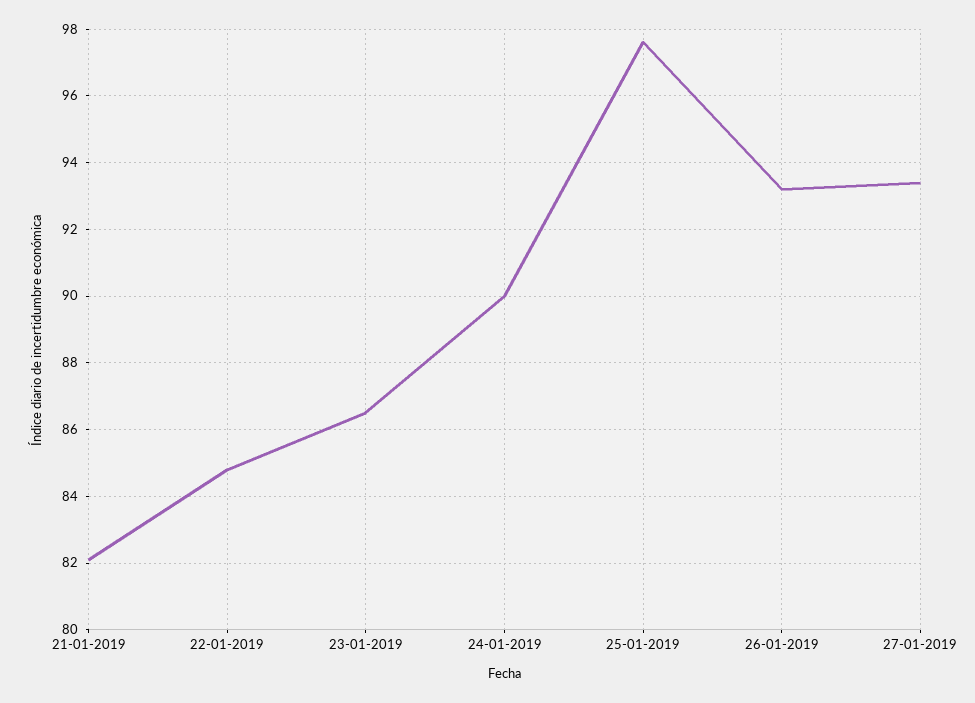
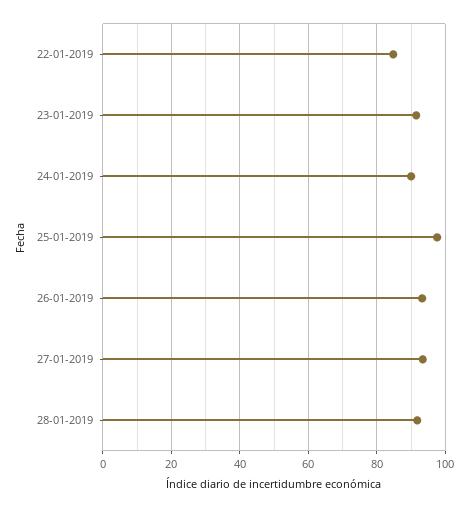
21-01-2019: 82 -> none
23-01-2019: 86.5 -> 92
28-01-2019: none -> 92

